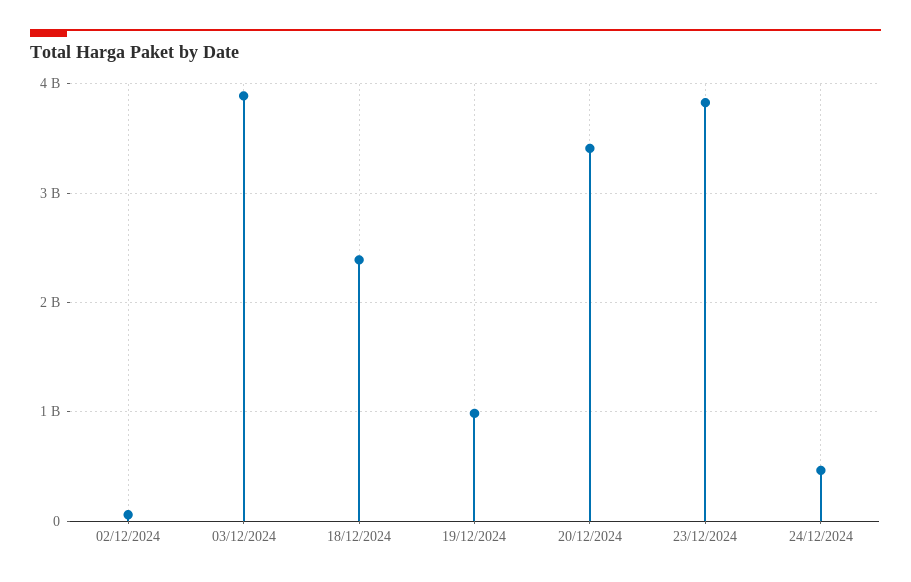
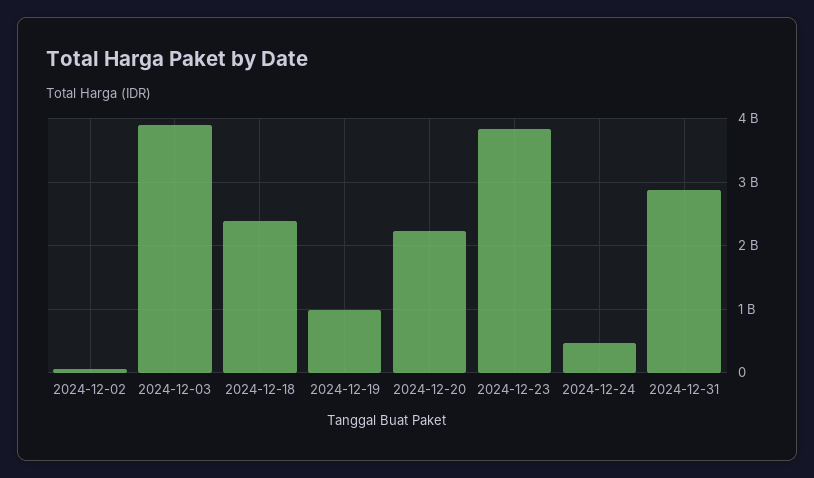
20/12/2024: 3400000000 -> 2200000000
2024-12-31: none -> 2900000000

